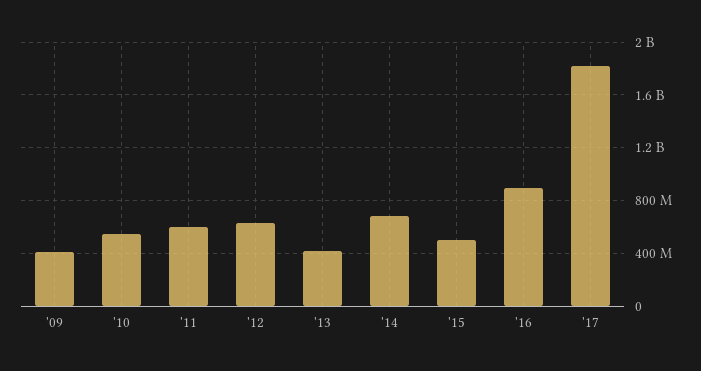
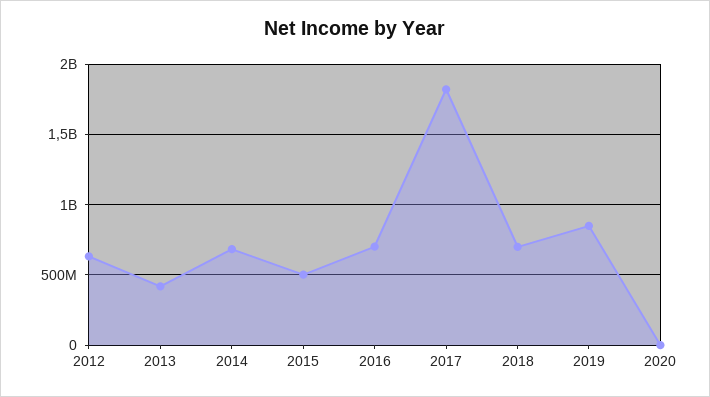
'09: 400000000 -> none
'10: 550000000 -> none
'11: 600000000 -> none
'16: 900000000 -> 700000000
2018: none -> 700000000
2019: none -> 850000000
2020: none -> 0

